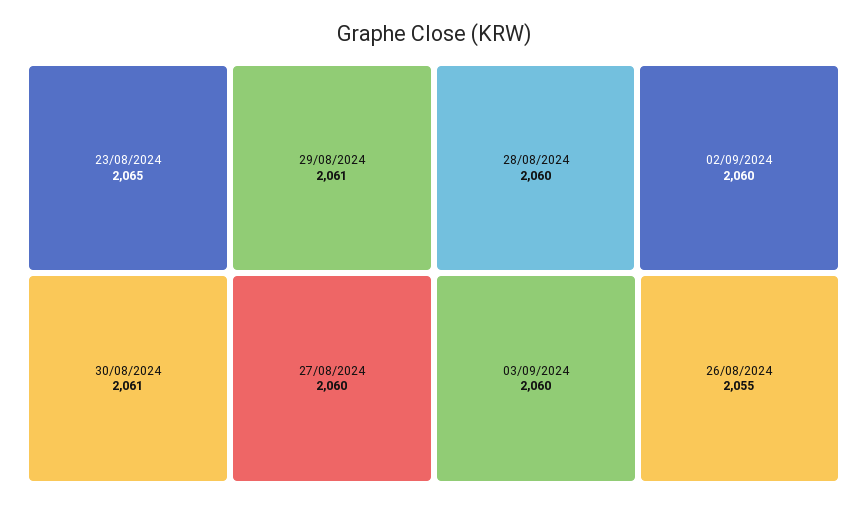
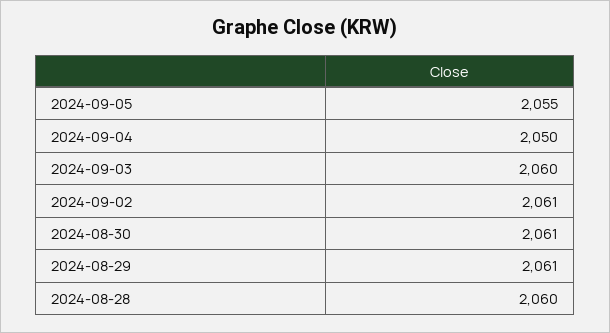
23/08/2024: 2065 -> none
27/08/2024: 2060 -> none
02/09/2024: 2060 -> 2061
26/08/2024: 2055 -> none
2024-09-05: none -> 2055
2024-09-04: none -> 2050

